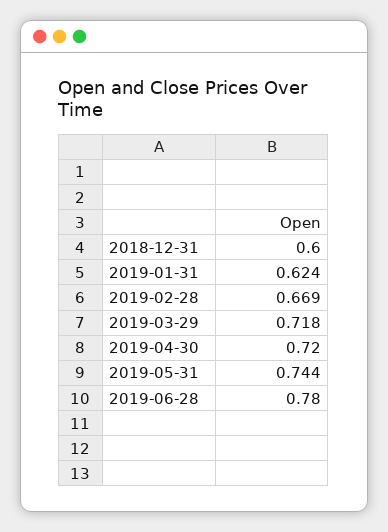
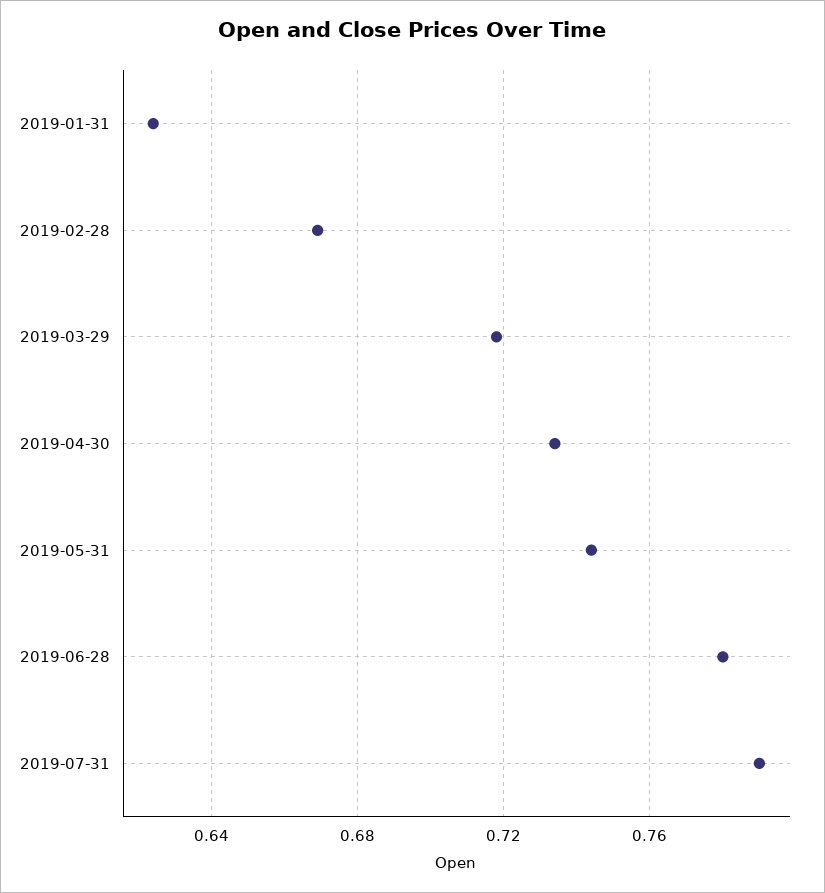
2018-12-31: 0.6 -> none
2019-04-30: 0.72 -> 0.735
2019-07-31: none -> 0.79

